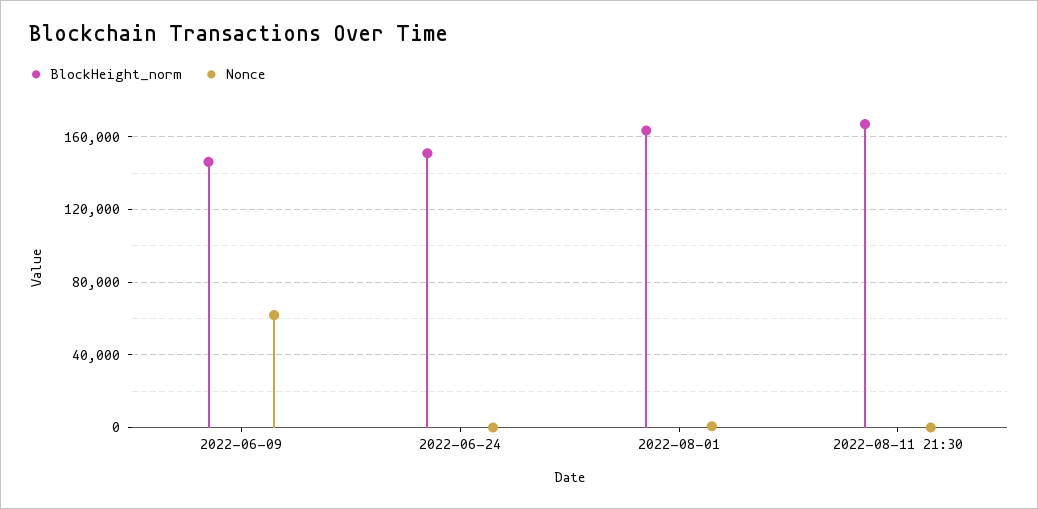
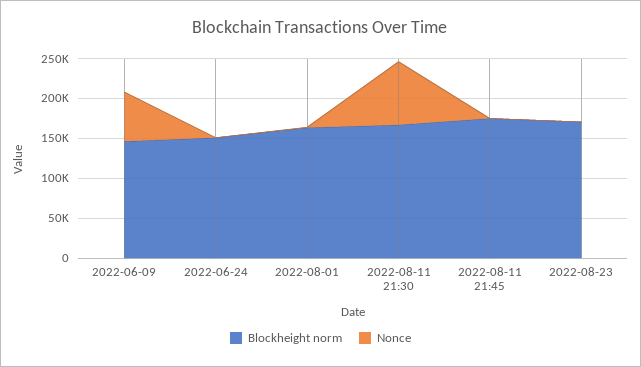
Nonce, 2022-08-11 21:30: 0 -> 75000
BlockHeight_norm, 2022-08-11 21:45: none -> 175000
Nonce, 2022-08-11 21:45: none -> 0
BlockHeight_norm, 2022-08-23: none -> 175000
Nonce, 2022-08-23: none -> 0

